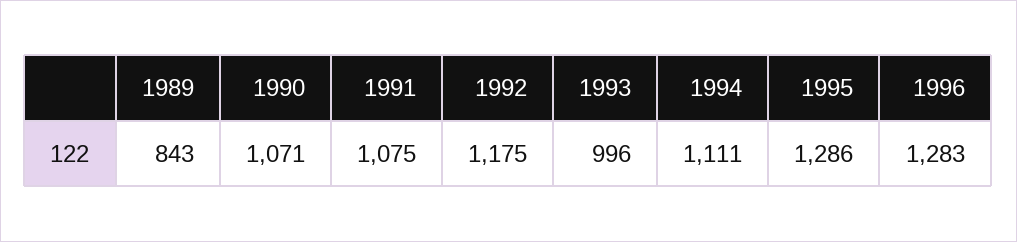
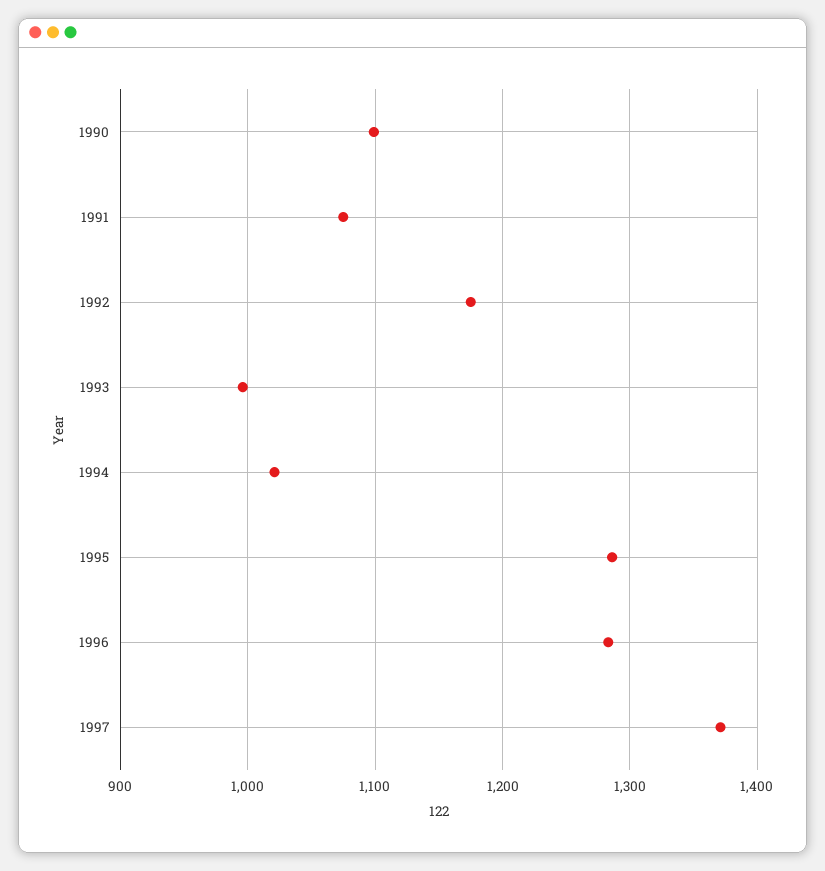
1989: 843 -> none
1990: 1071 -> 1100
1994: 1111 -> 1020
1997: none -> 1370

